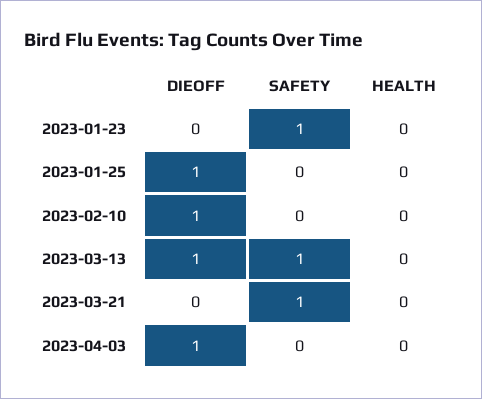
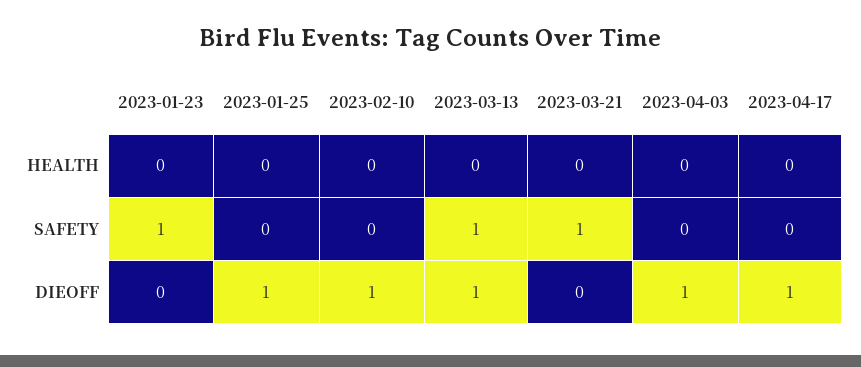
HEALTH, 2023-04-17: none -> 0
SAFETY, 2023-04-17: none -> 0
DIEOFF, 2023-04-17: none -> 1

